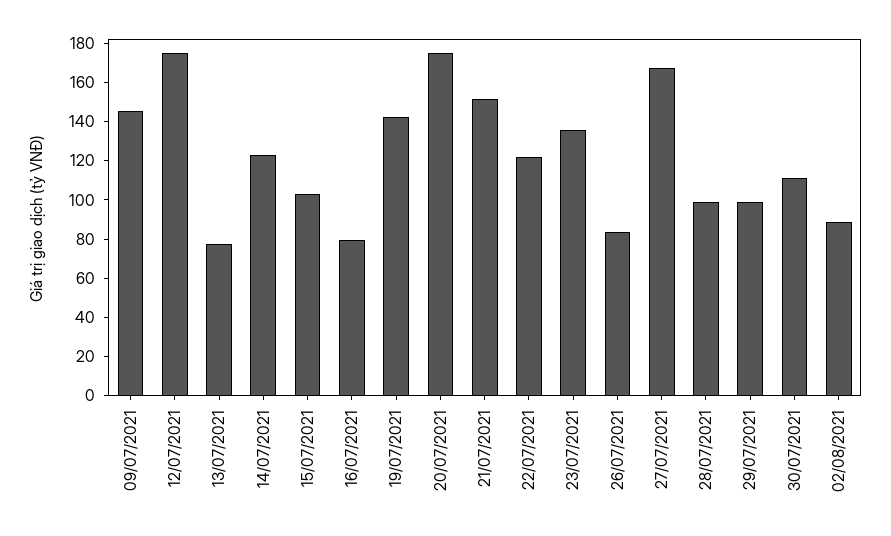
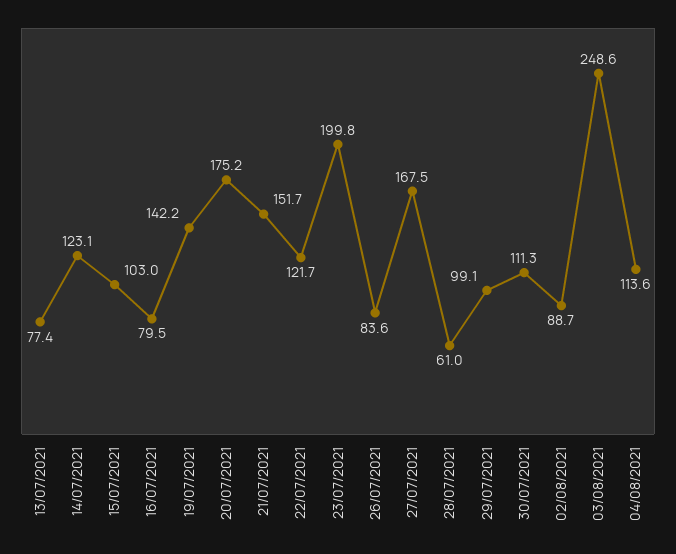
09/07/2021: 145 -> none
12/07/2021: 175 -> none
23/07/2021: 135 -> 199.8
28/07/2021: 100 -> 61
03/08/2021: none -> 248.6
04/08/2021: none -> 113.6

